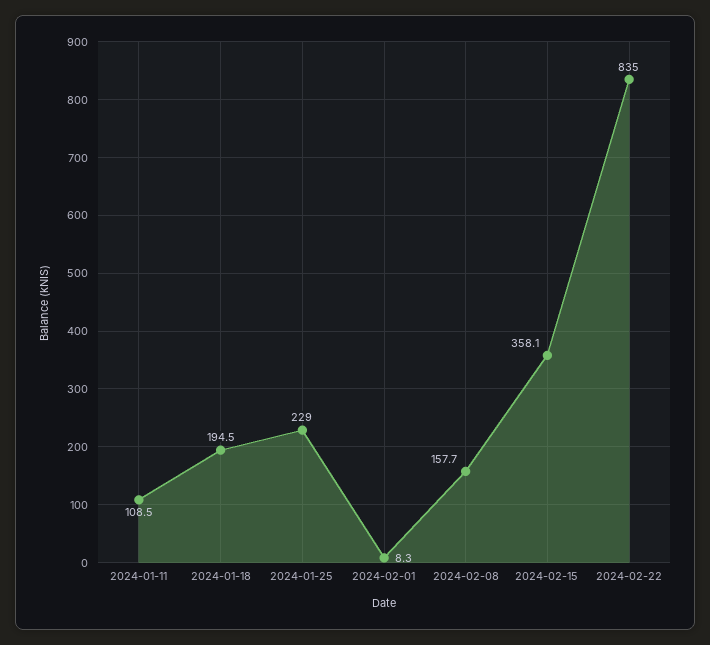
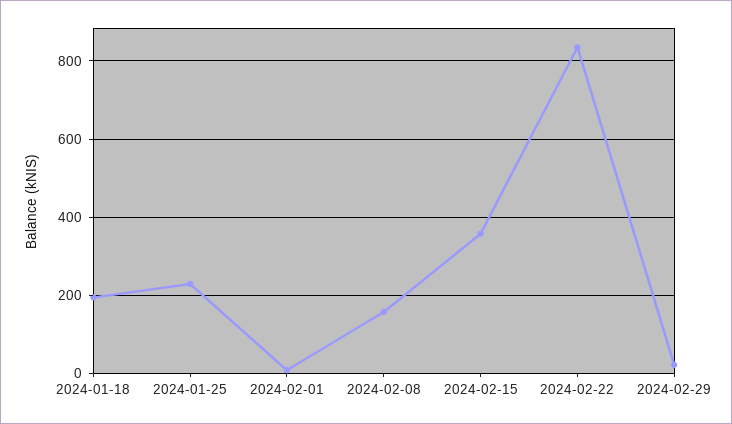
2024-01-11: 108.5 -> none
2024-02-29: none -> 20

